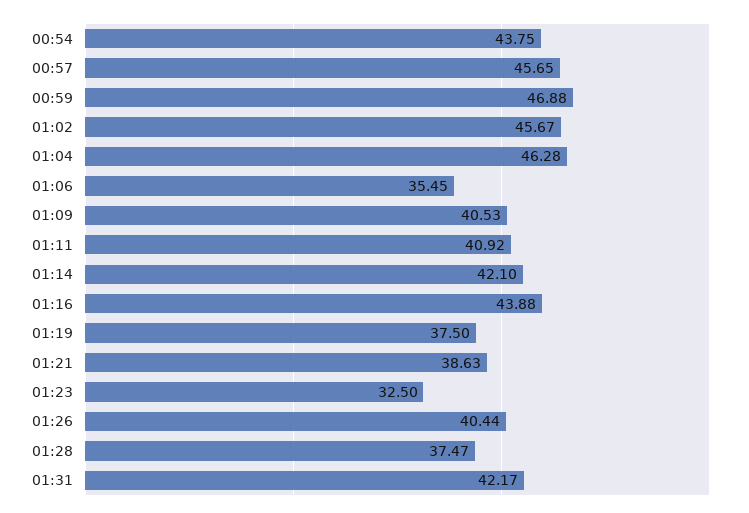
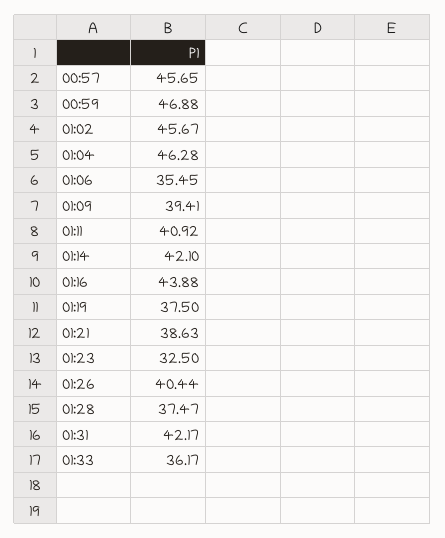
00:54: 43.75 -> none
01:09: 40.53 -> 39.41
01:33: none -> 36.17

